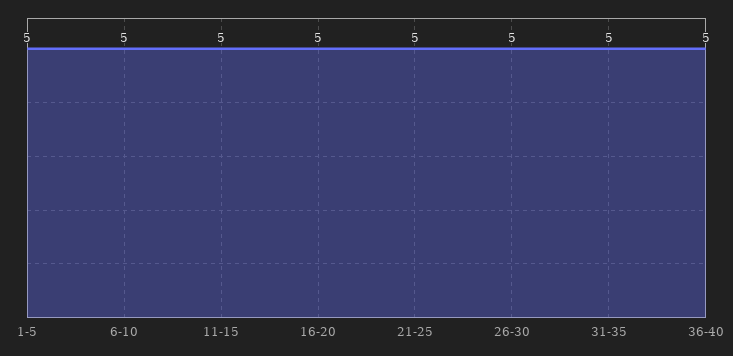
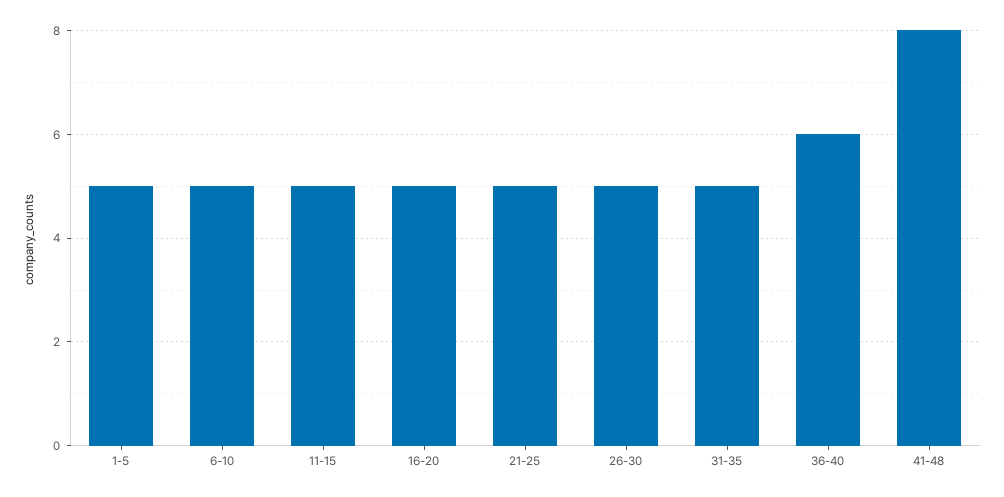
36-40: 5 -> 6
41-48: none -> 8

